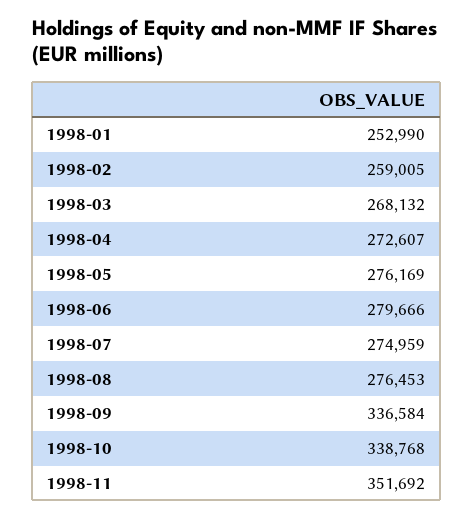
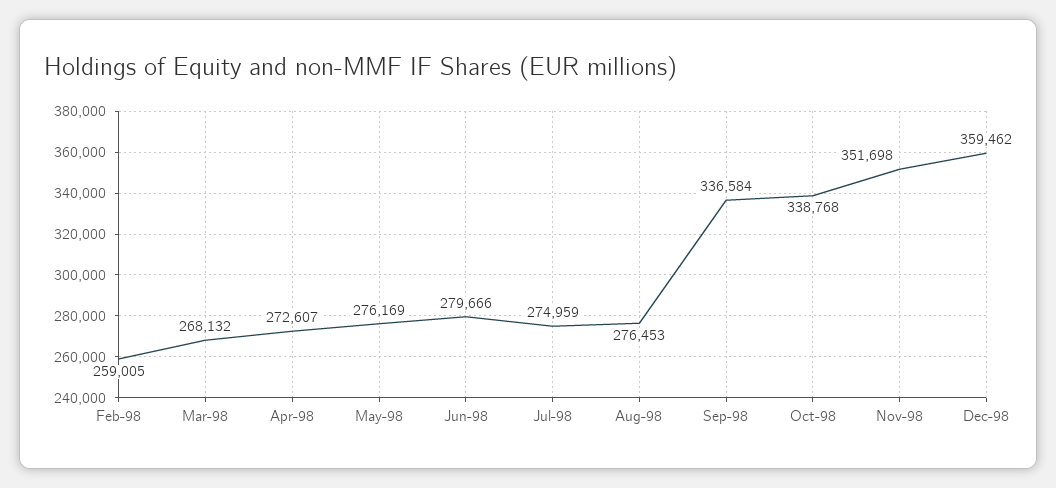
1998-01: 252990 -> none
1998-11: 351692 -> 351698
Dec-98: none -> 359462

